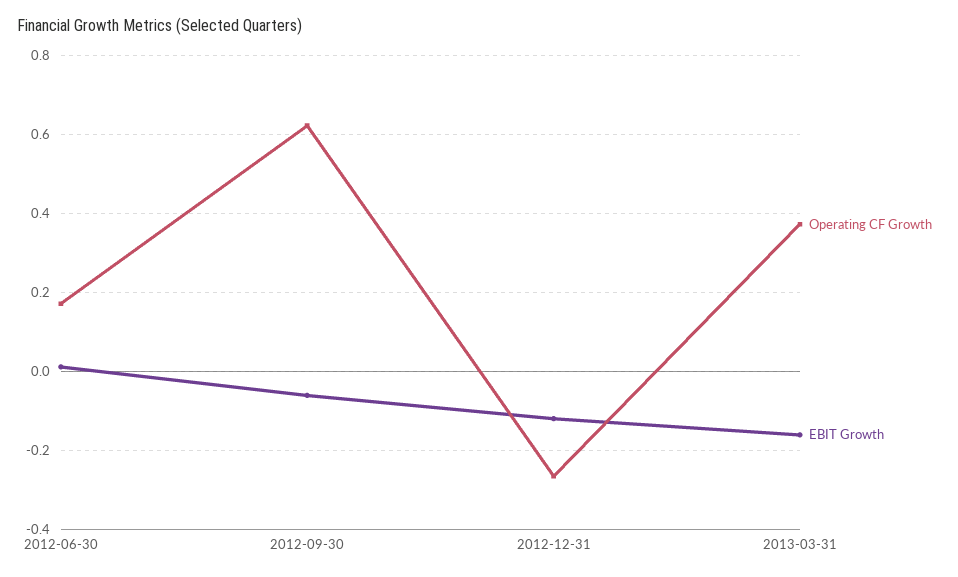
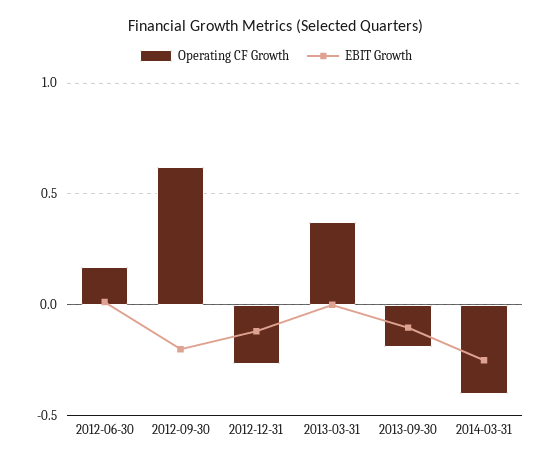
EBIT Growth, 2012-09-30: -0.06 -> -0.2
EBIT Growth, 2013-03-31: -0.16 -> 0
Operating CF Growth, 2013-09-30: none -> -0.2
EBIT Growth, 2013-09-30: none -> -0.1
Operating CF Growth, 2014-03-31: none -> -0.4
EBIT Growth, 2014-03-31: none -> -0.25

